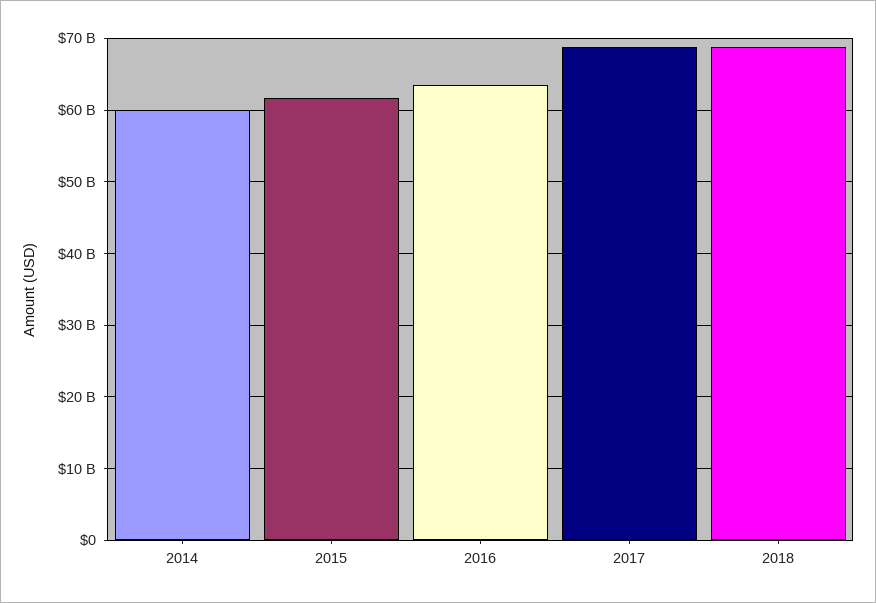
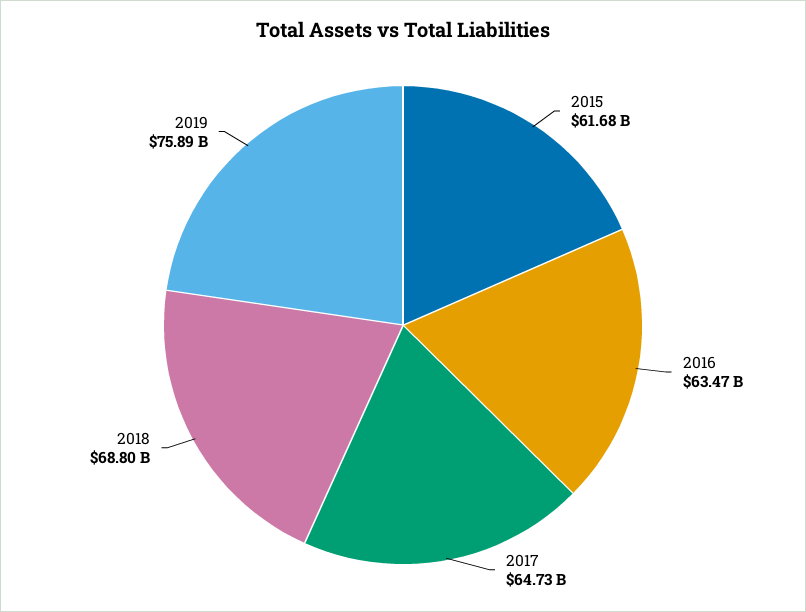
2014: 60000000000 -> none
2017: 69000000000 -> 64730000000
2019: none -> 75890000000

